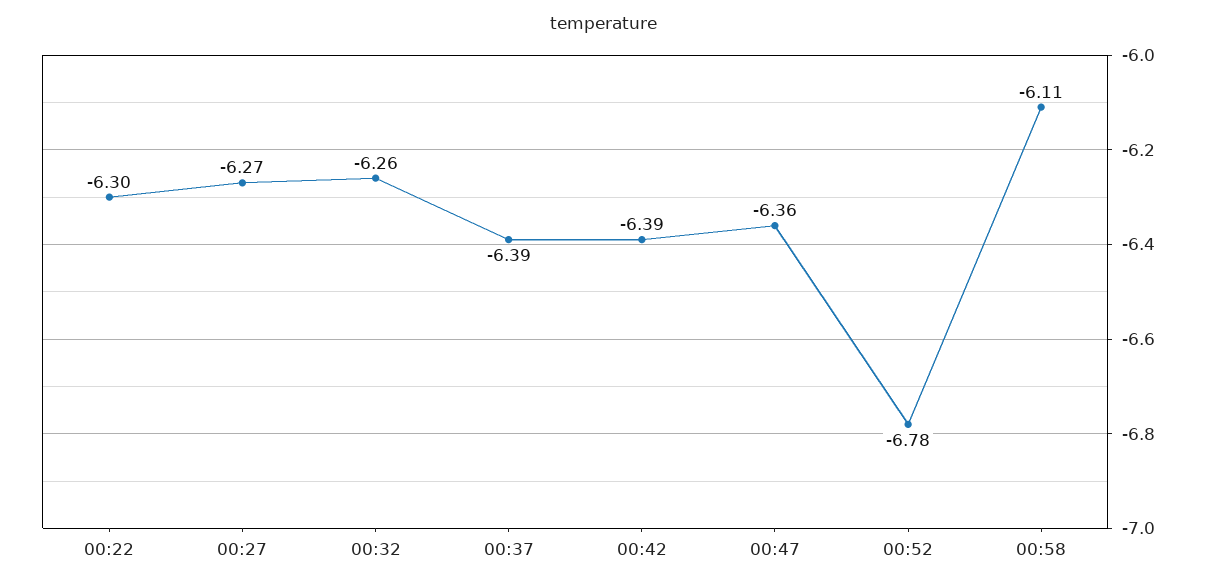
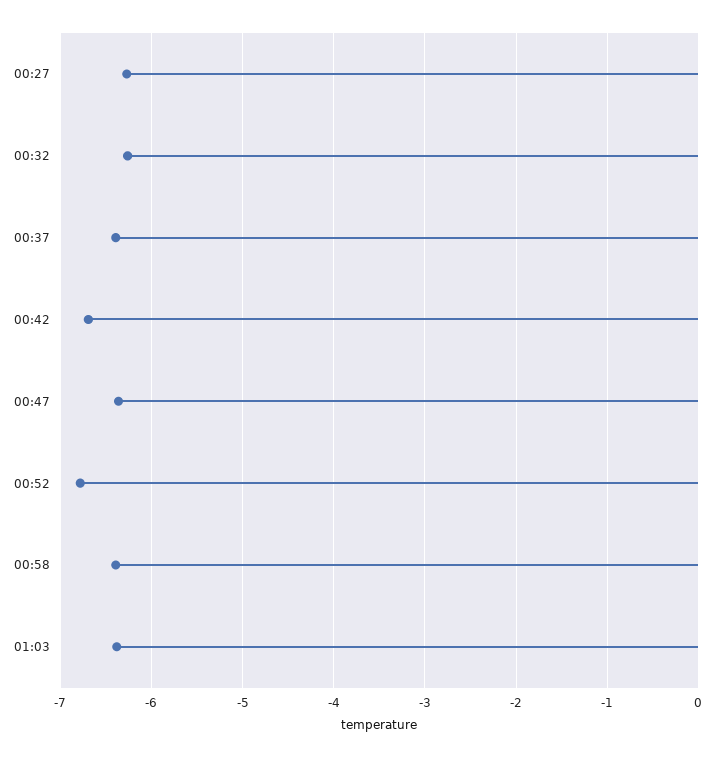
00:22: -6.3 -> none
00:42: -6.39 -> -6.7
00:58: -6.11 -> -6.4
01:03: none -> -6.4

